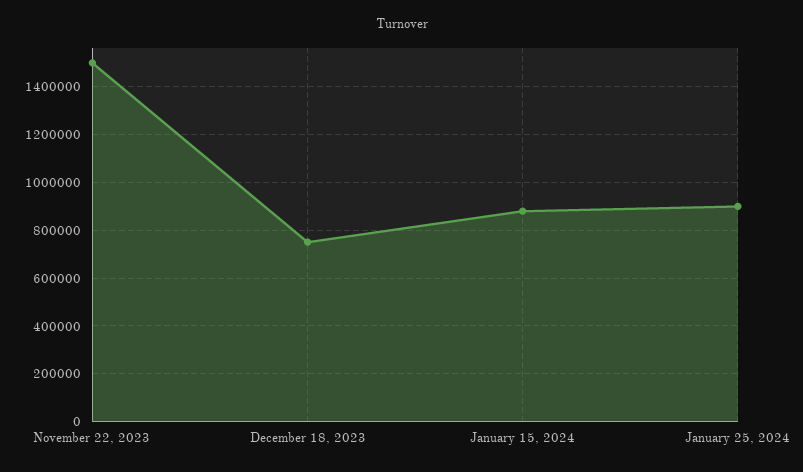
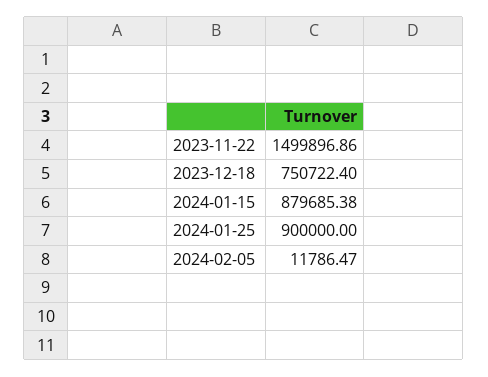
2024-02-05: none -> 11786.47

